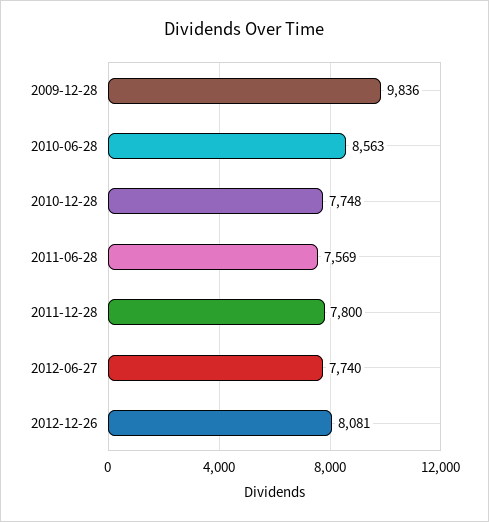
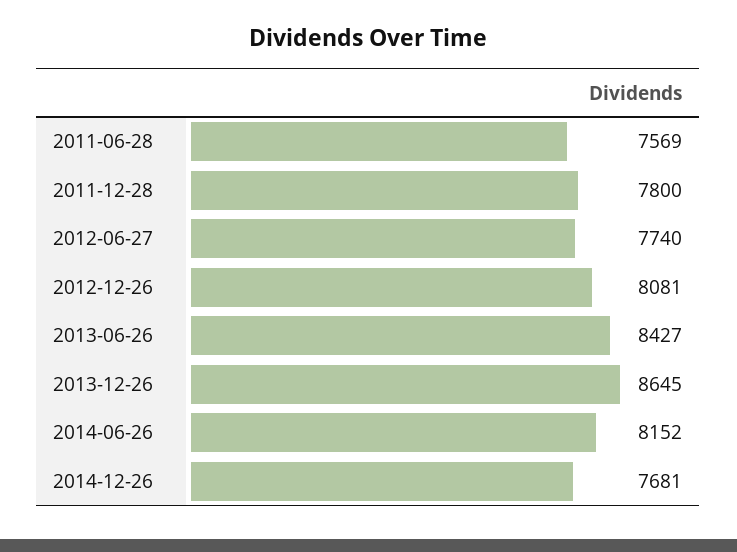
2009-12-28: 9836 -> none
2010-06-28: 8563 -> none
2010-12-28: 7748 -> none
2013-06-26: none -> 8427
2013-12-26: none -> 8645
2014-06-26: none -> 8152
2014-12-26: none -> 7681

